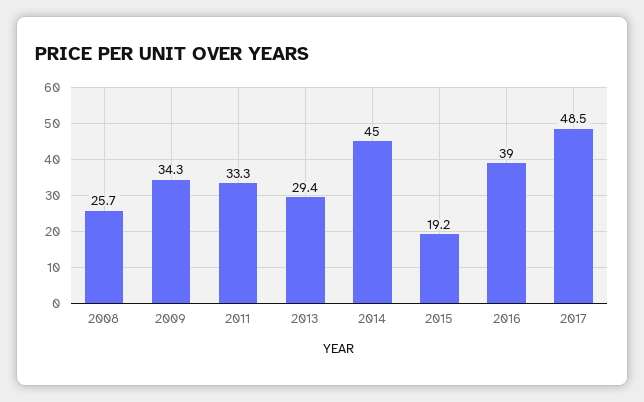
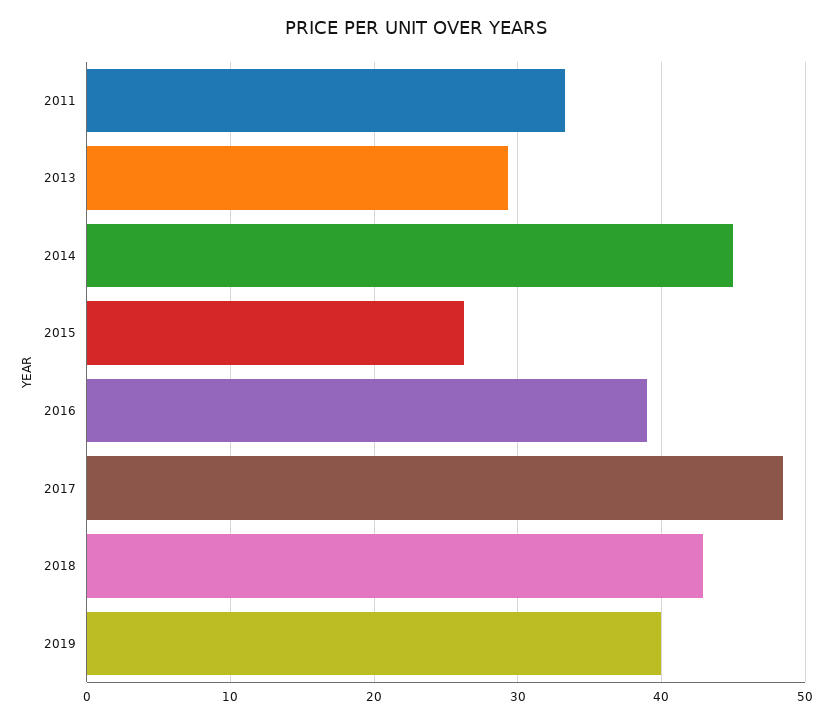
2008: 25.7 -> none
2009: 34.3 -> none
2015: 19.2 -> 26
2018: none -> 43
2019: none -> 40

